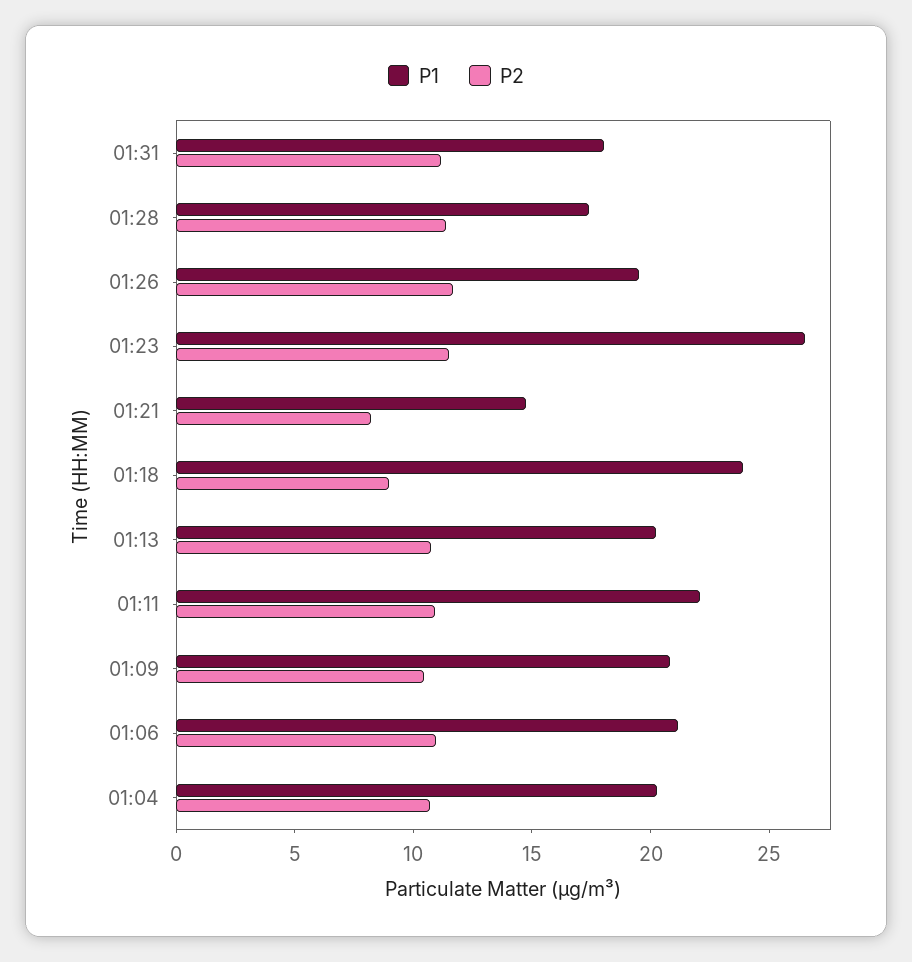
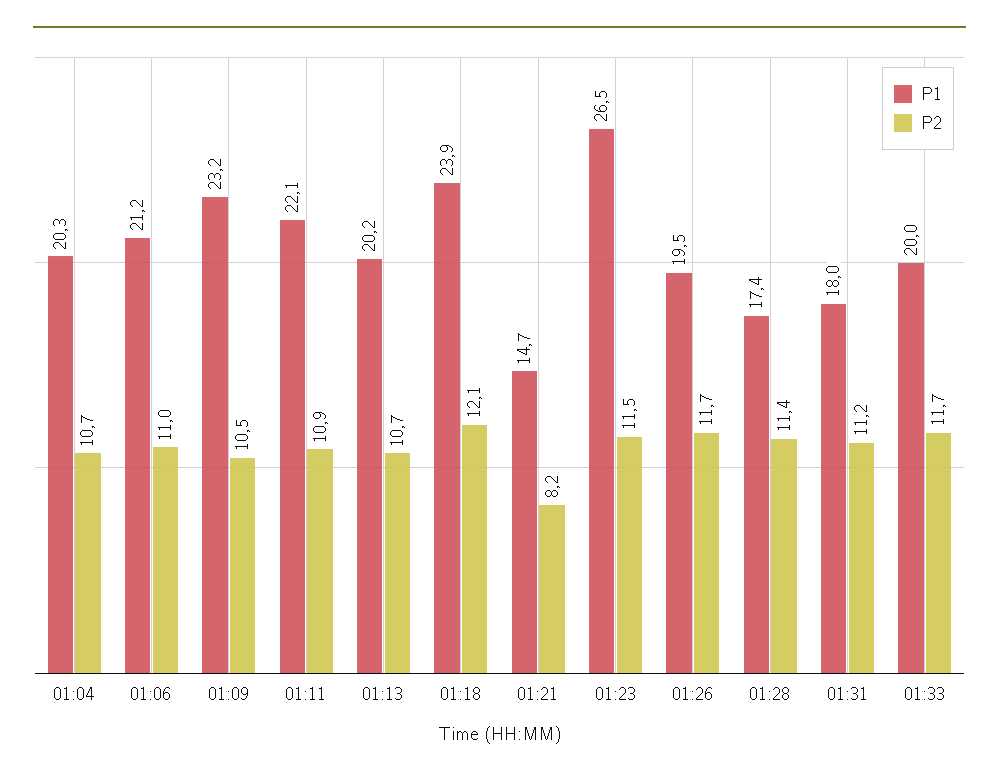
P2, 01:18: 9 -> 12.1
P1, 01:09: 21 -> 23.2
P1, 01:33: none -> 20
P2, 01:33: none -> 11.7

